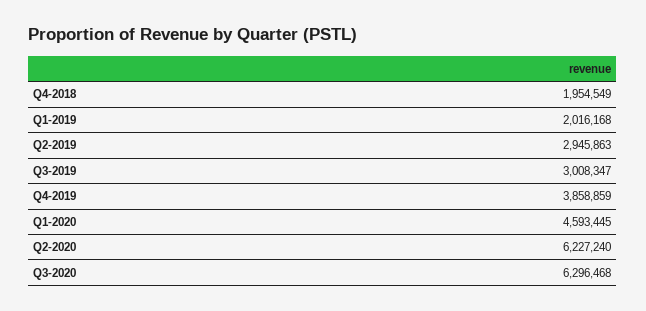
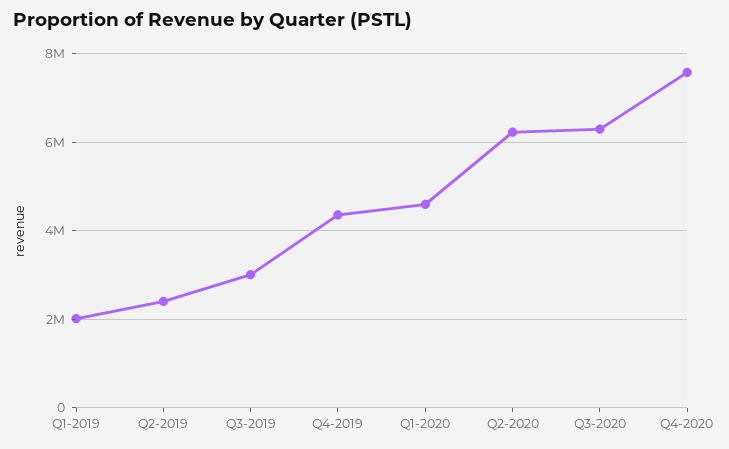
Q4-2018: 1954549 -> none
Q2-2019: 2945863 -> 2400000
Q4-2019: 3858859 -> 4400000
Q4-2020: none -> 7600000

